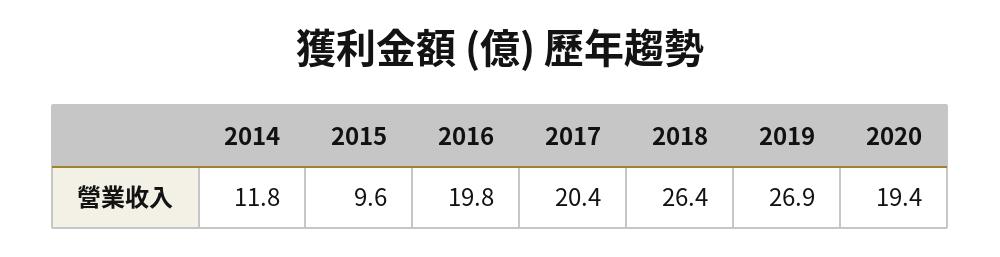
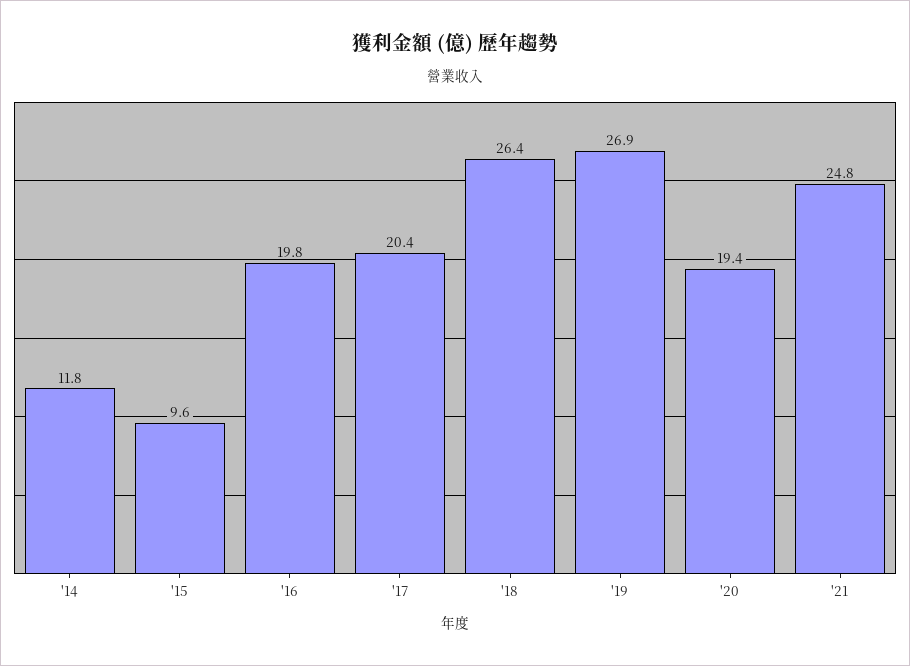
'21: none -> 24.8

